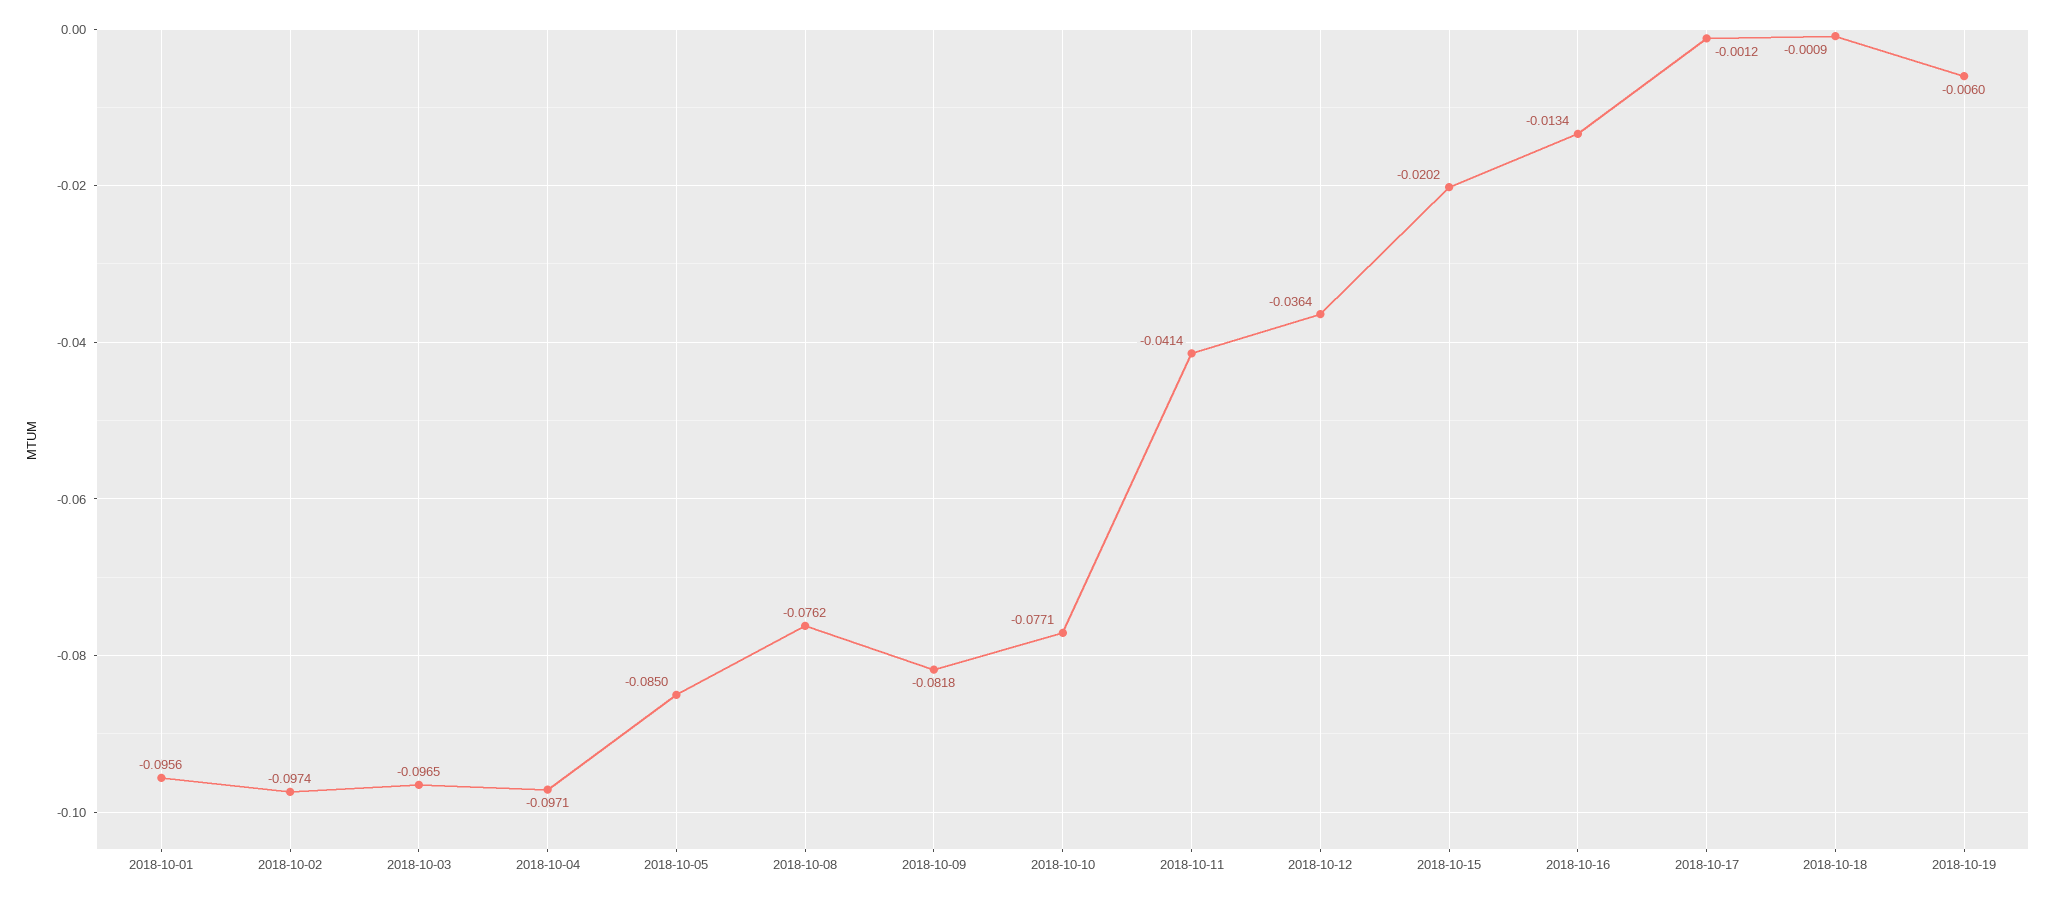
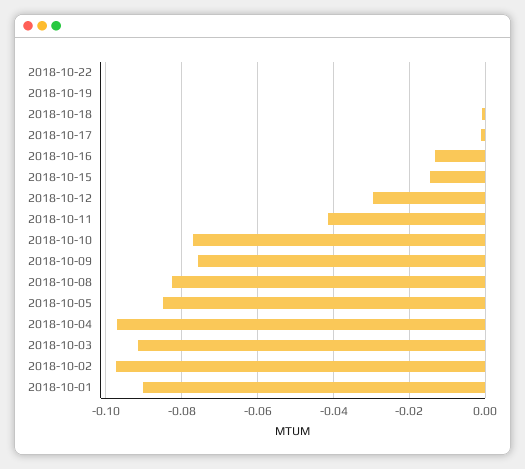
2018-10-01: -0.0956 -> -0.09
2018-10-03: -0.0965 -> -0.092
2018-10-08: -0.0762 -> -0.082
2018-10-09: -0.0818 -> -0.076
2018-10-12: -0.0364 -> -0.03
2018-10-15: -0.0202 -> -0.014
2018-10-19: -0.006 -> 0
2018-10-22: none -> 0

